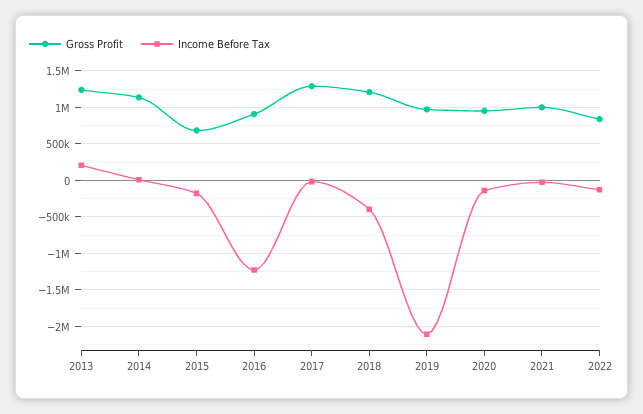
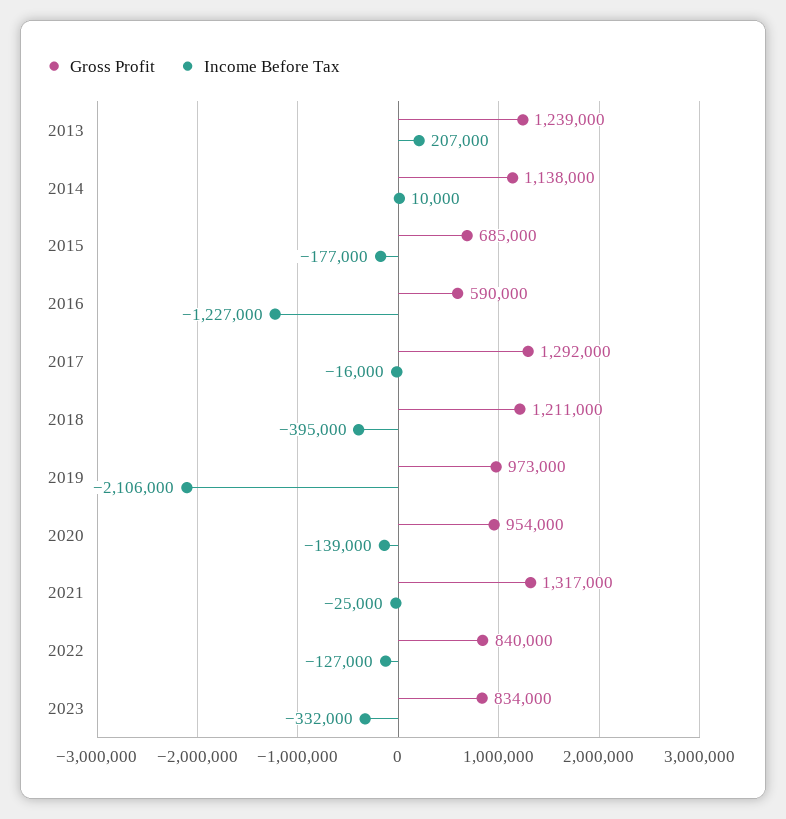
Gross Profit, 2016: 900000 -> 590000
Gross Profit, 2021: 1000000 -> 1317000
Gross Profit, 2023: none -> 834000
Income Before Tax, 2023: none -> -332000

